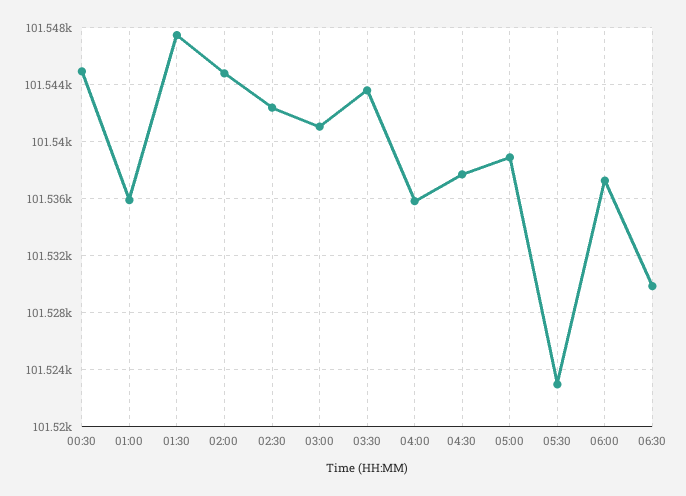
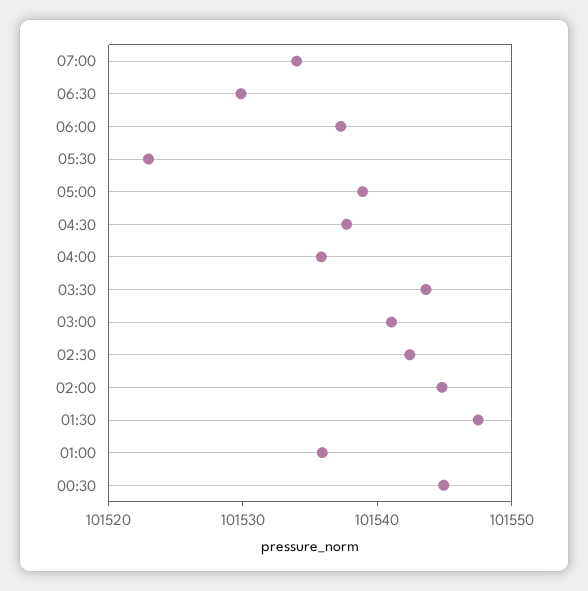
07:00: none -> 101534

